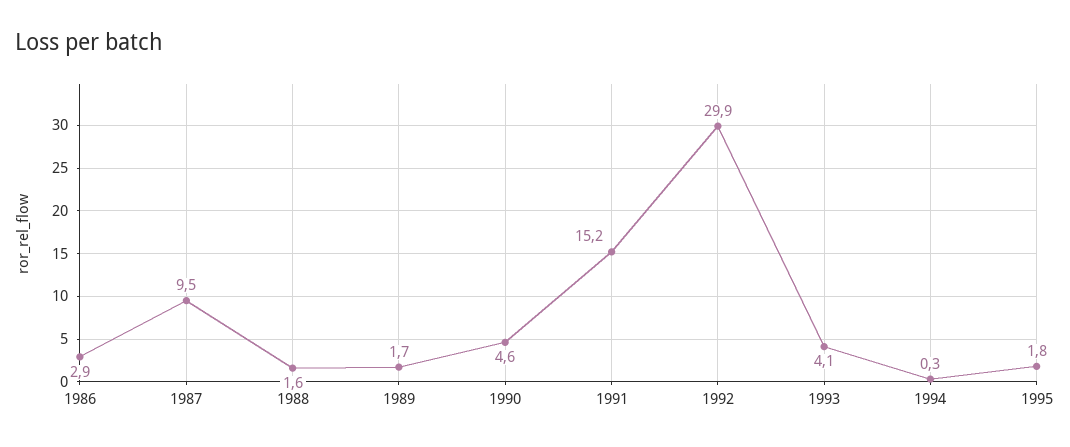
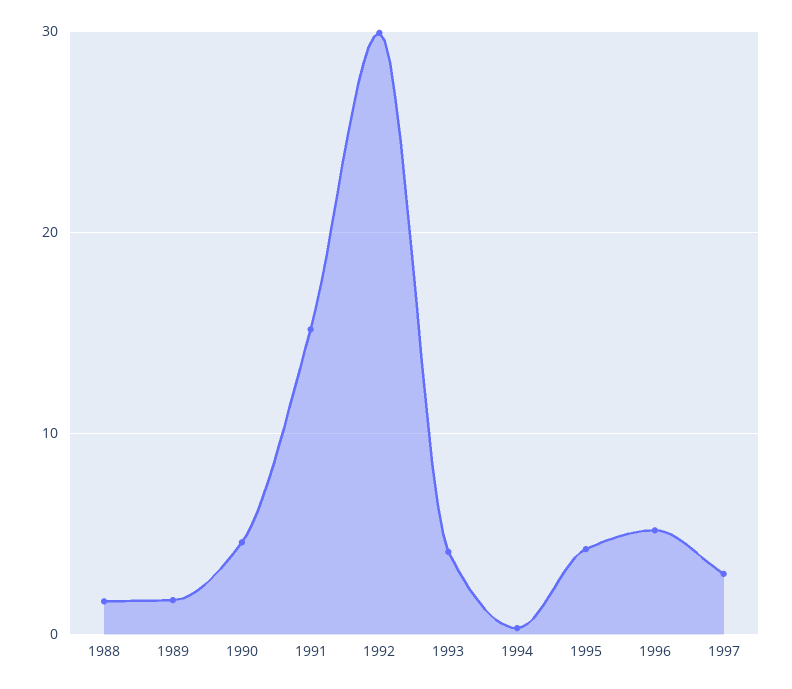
1986: 2.9 -> none
1987: 9.5 -> none
1995: 1.8 -> 4
1996: none -> 5
1997: none -> 3

